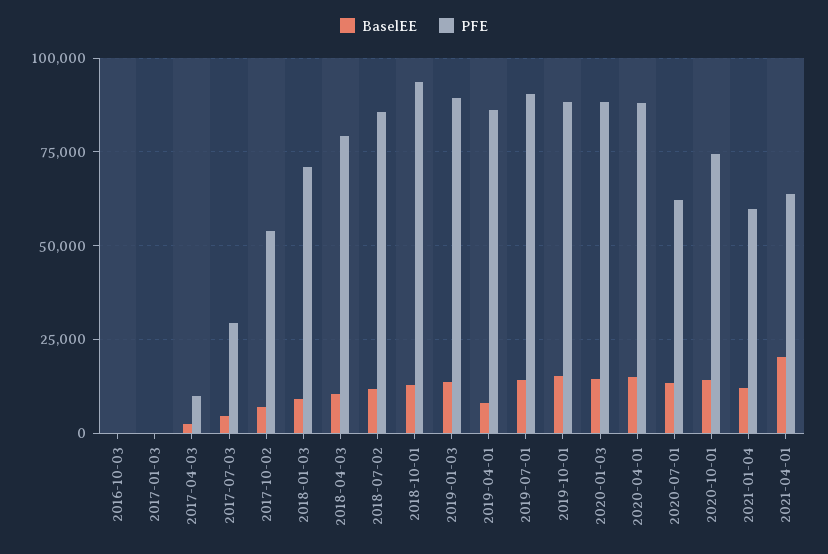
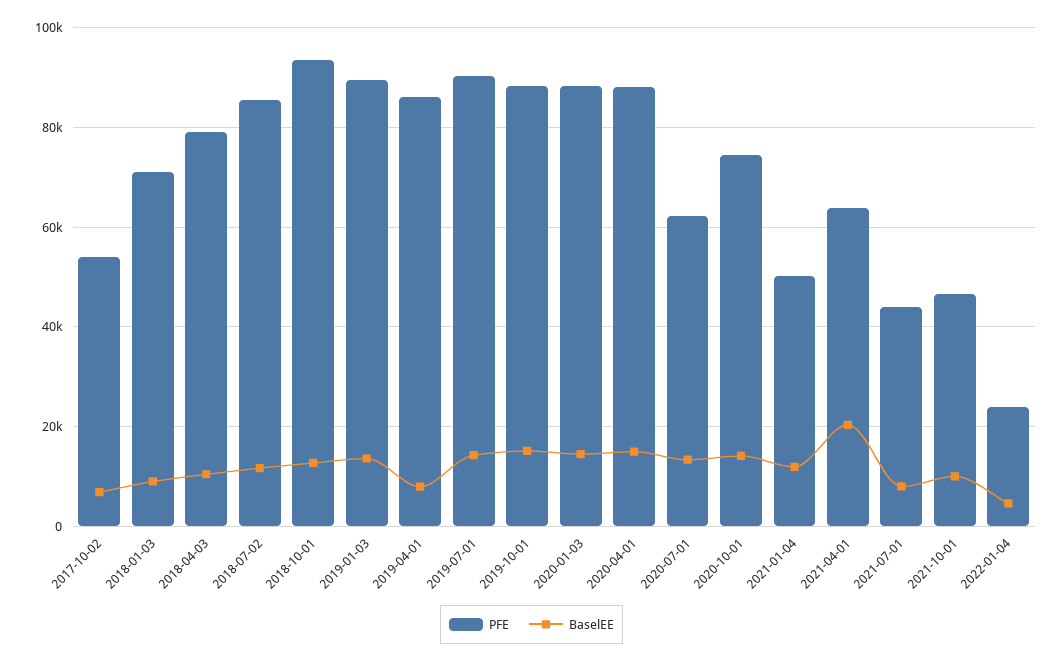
BaselEE, 2016-10-03: 0 -> none
PFE, 2016-10-03: 0 -> none
BaselEE, 2017-01-03: 0 -> none
PFE, 2017-01-03: 0 -> none
BaselEE, 2017-04-03: 2500 -> none
PFE, 2017-04-03: 10000 -> none
BaselEE, 2017-07-03: 5000 -> none
PFE, 2017-07-03: 30000 -> none
PFE, 2021-01-04: 60000 -> 50000
PFE, 2021-07-01: none -> 44000
BaselEE, 2021-07-01: none -> 8000
PFE, 2021-10-01: none -> 46000
BaselEE, 2021-10-01: none -> 10000
PFE, 2022-01-04: none -> 24000
BaselEE, 2022-01-04: none -> 4000

